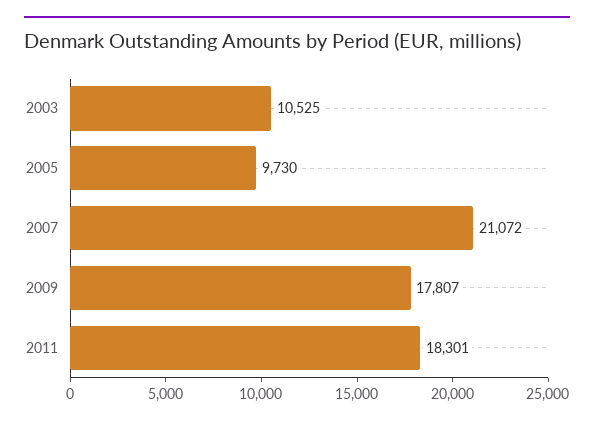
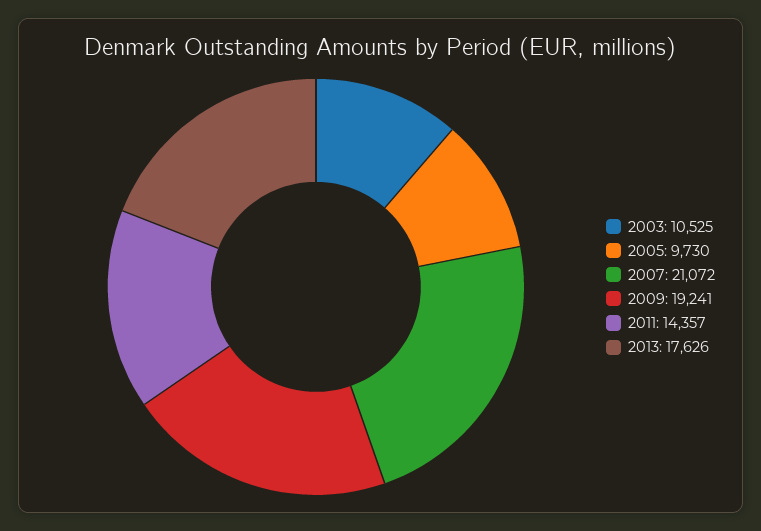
2009: 17807 -> 19241
2011: 18301 -> 14357
2013: none -> 17626

